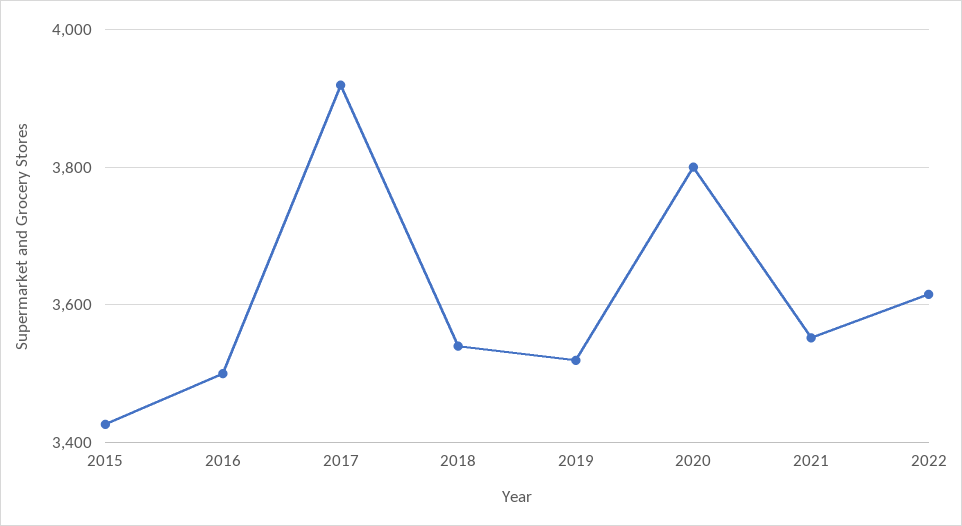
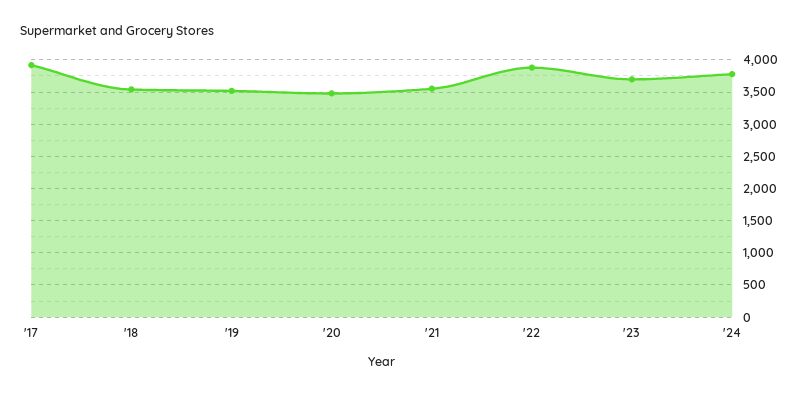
2015: 3420 -> none
2016: 3500 -> none
2020: 3800 -> 3500
2022: 3620 -> 3900
'23: none -> 3700
'24: none -> 3800

